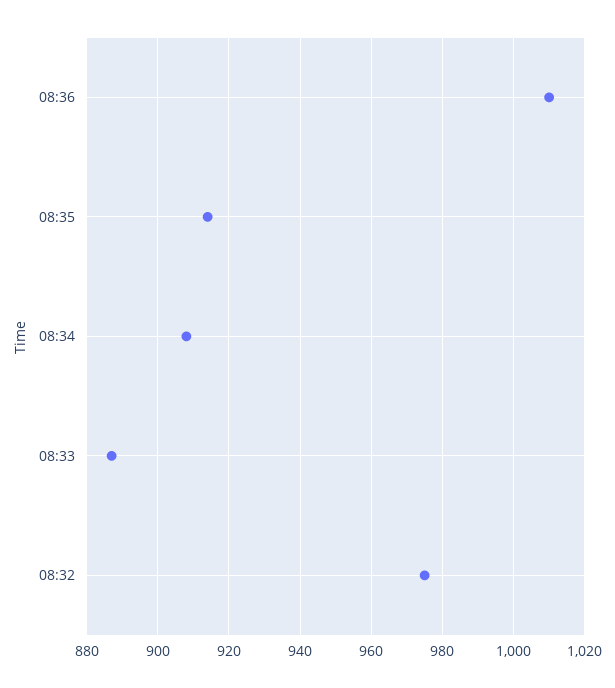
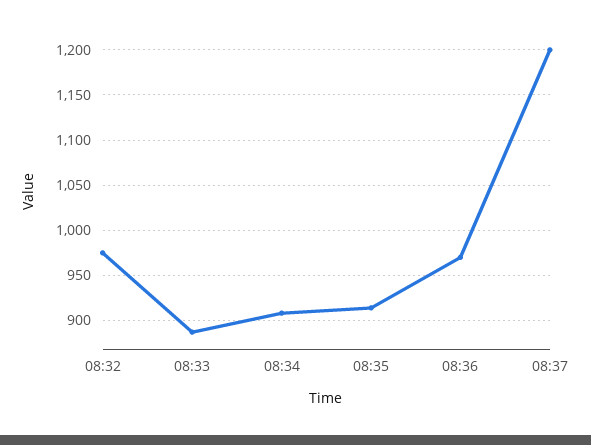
08:36: 1010 -> 970
08:37: none -> 1200

